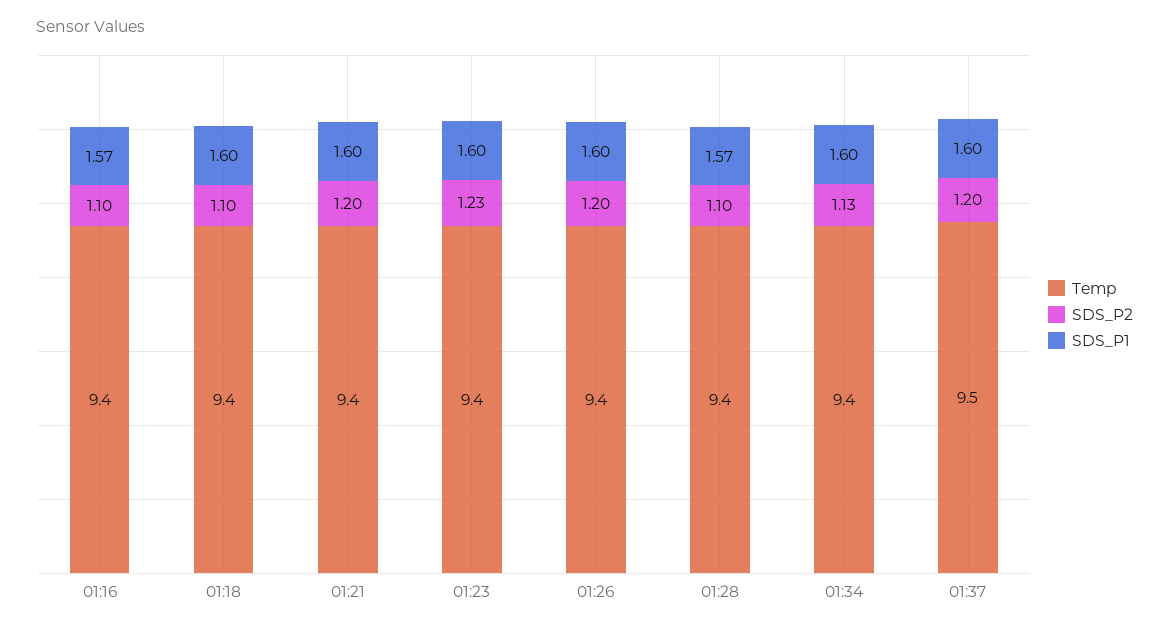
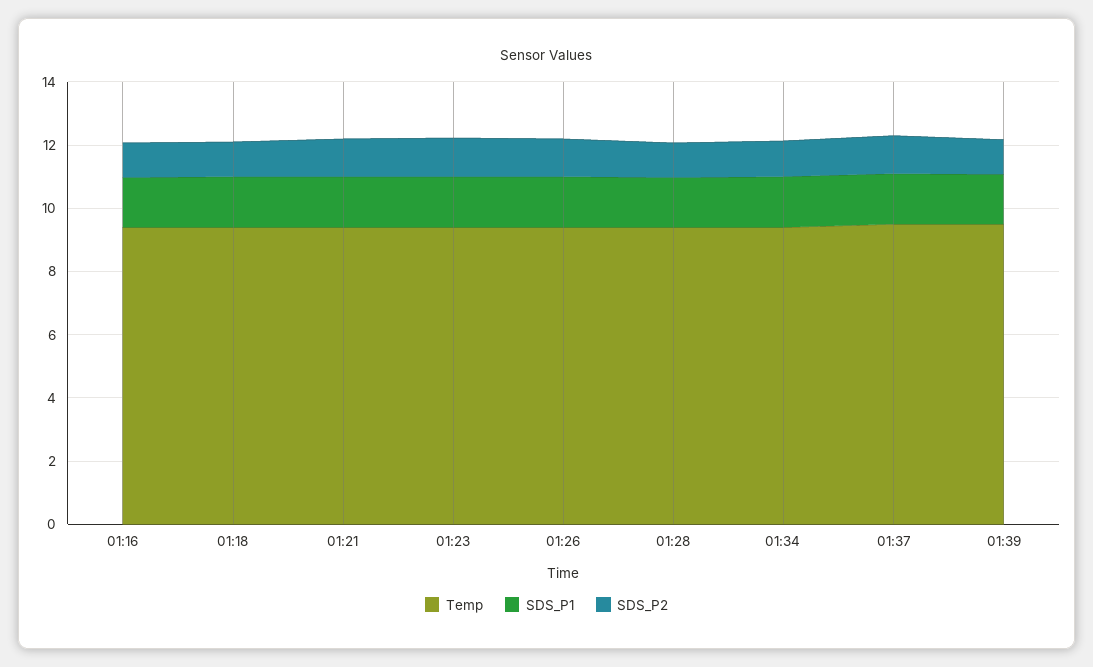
Temp, 01:39: none -> 9.5
SDS_P1, 01:39: none -> 1.5
SDS_P2, 01:39: none -> 1

